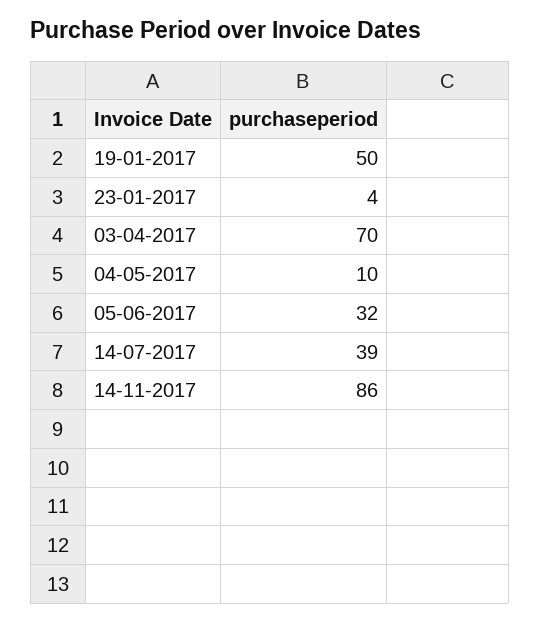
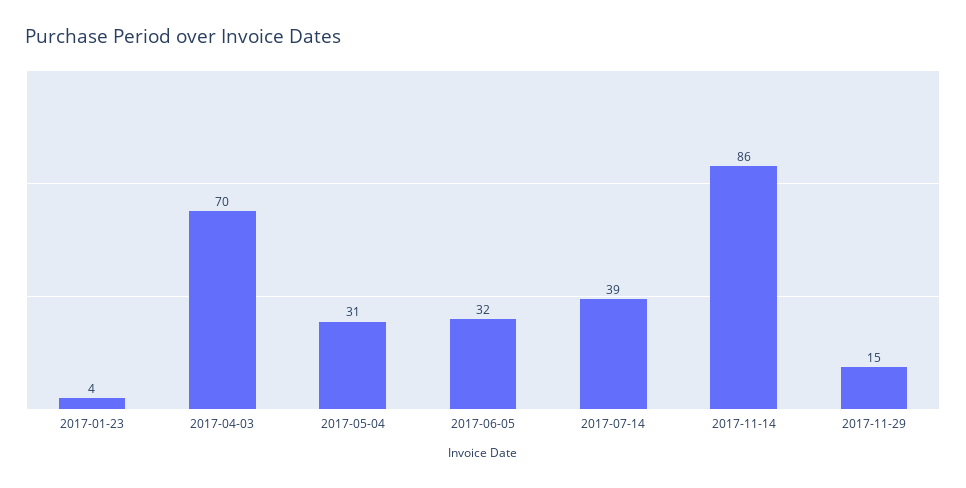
19-01-2017: 50 -> none
04-05-2017: 10 -> 31
2017-11-29: none -> 15

